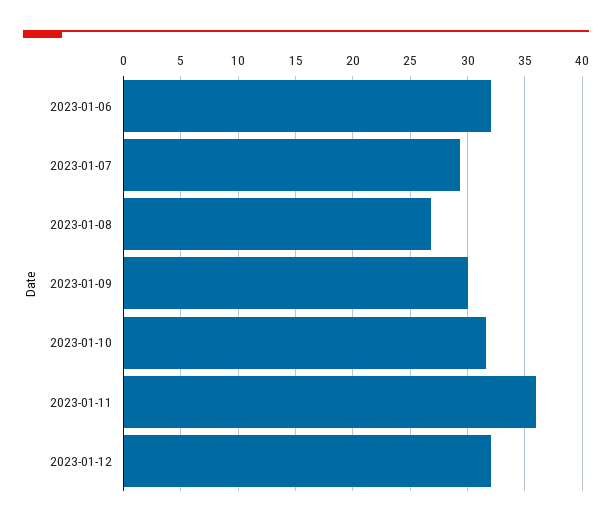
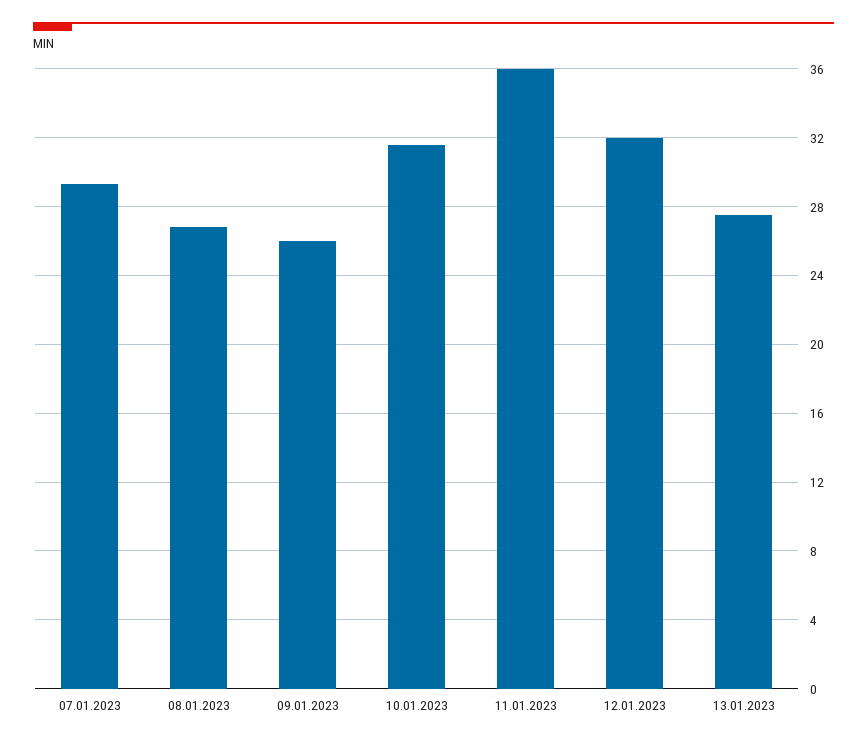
2023-01-06: 32 -> none
2023-01-09: 30 -> 26
13.01.2023: none -> 27.5

